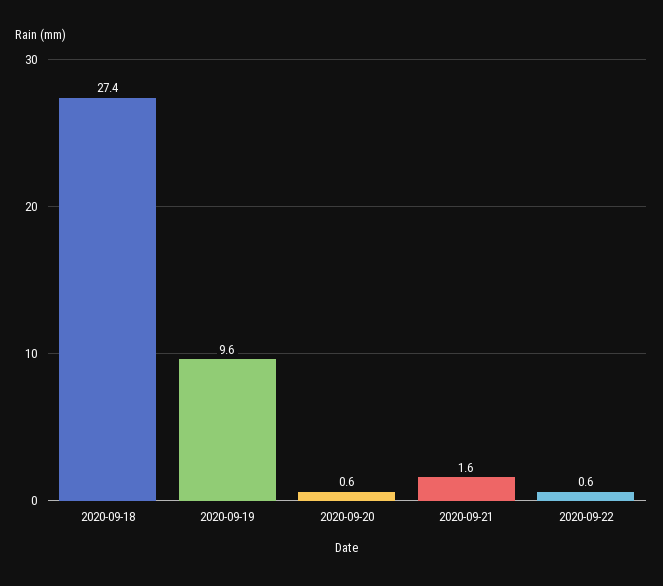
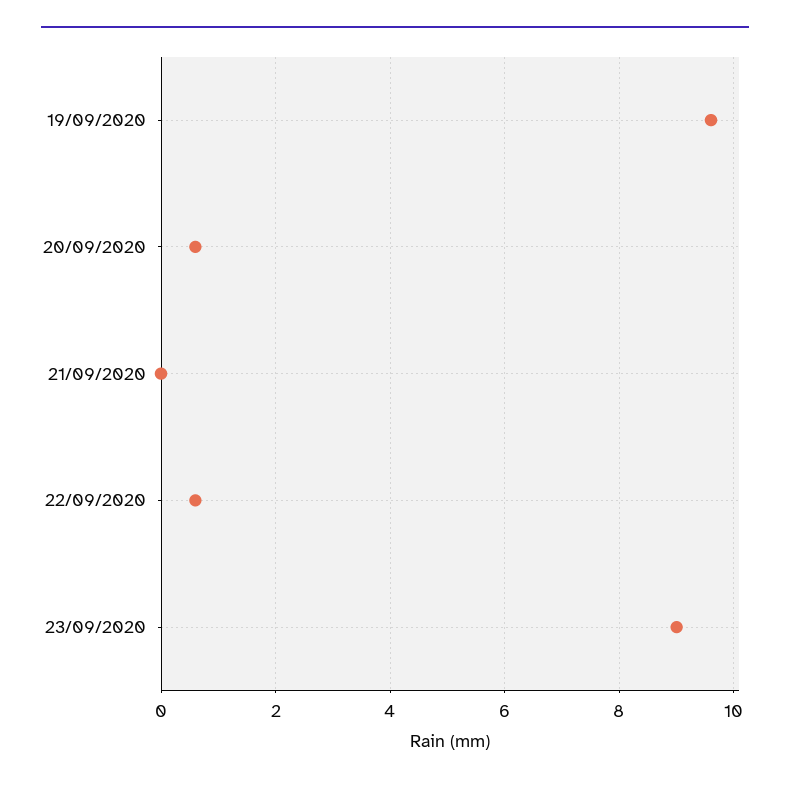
2020-09-18: 27.4 -> none
2020-09-21: 1.6 -> 0
23/09/2020: none -> 9

